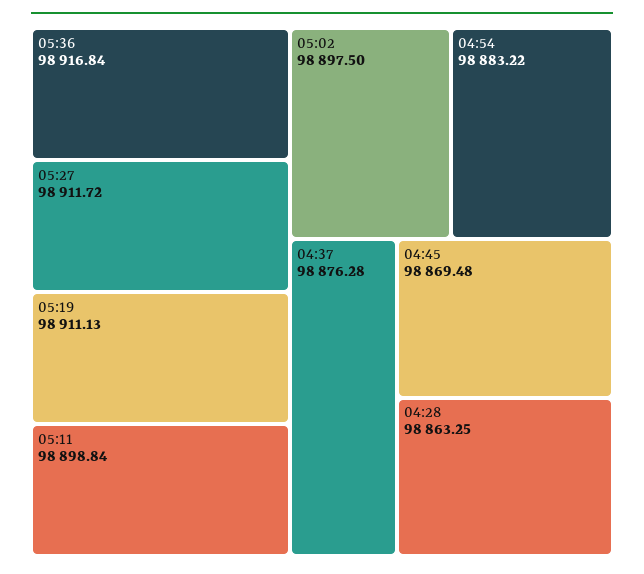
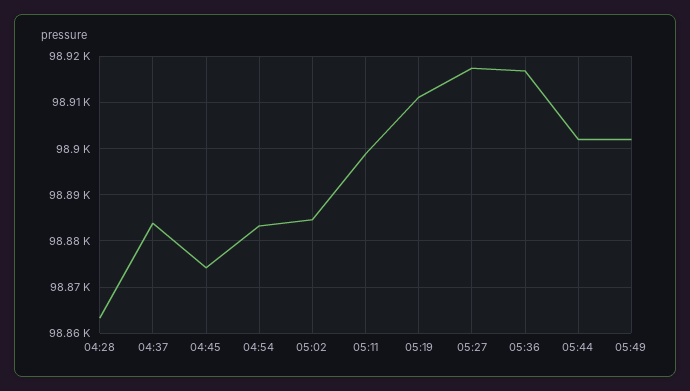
05:27: 98911.72 -> 98918
05:02: 98897.5 -> 98884
04:37: 98876.28 -> 98884
04:45: 98869.48 -> 98874
05:44: none -> 98902
05:49: none -> 98902

